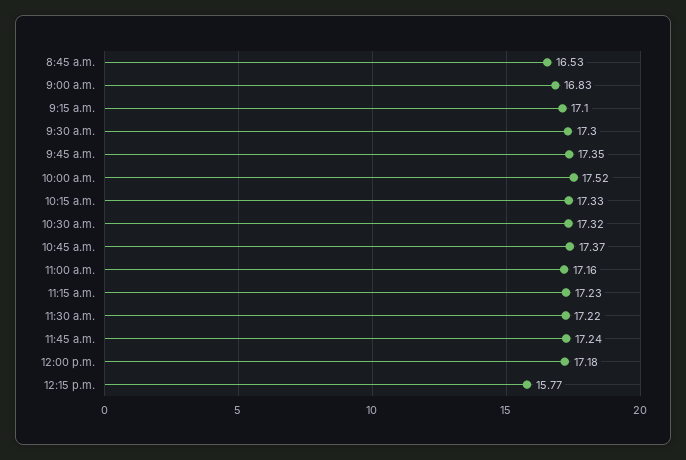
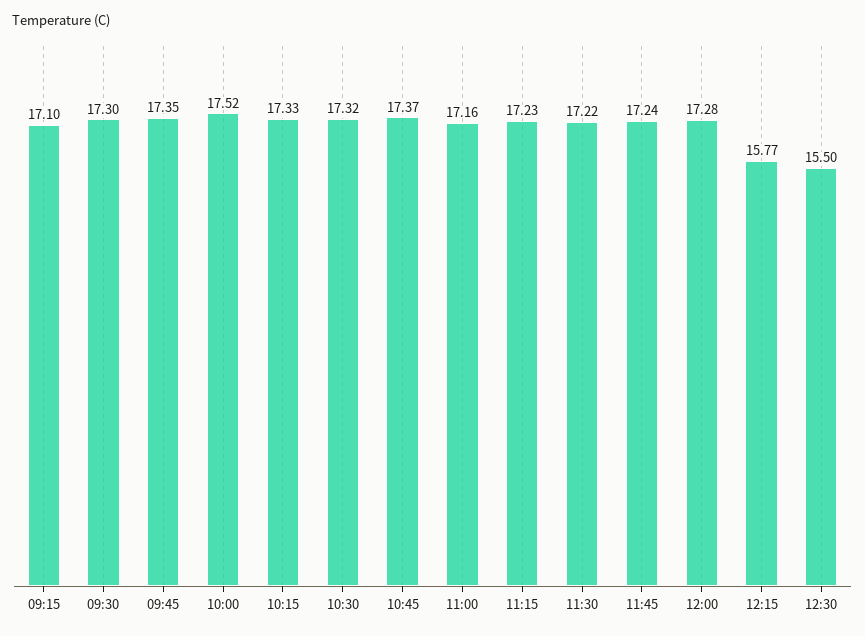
8:45 a.m.: 16.53 -> none
9:00 a.m.: 16.83 -> none
12:00 p.m.: 17.18 -> 17.28
12:30: none -> 15.5

